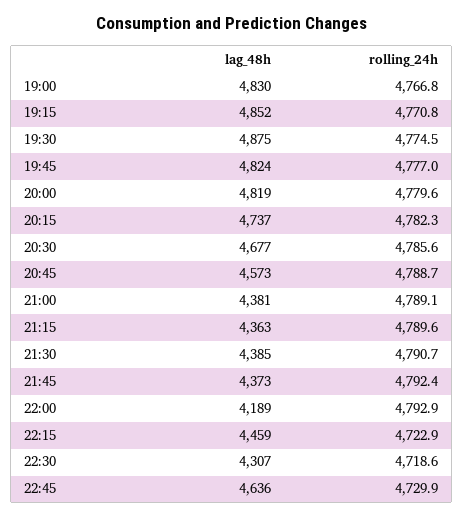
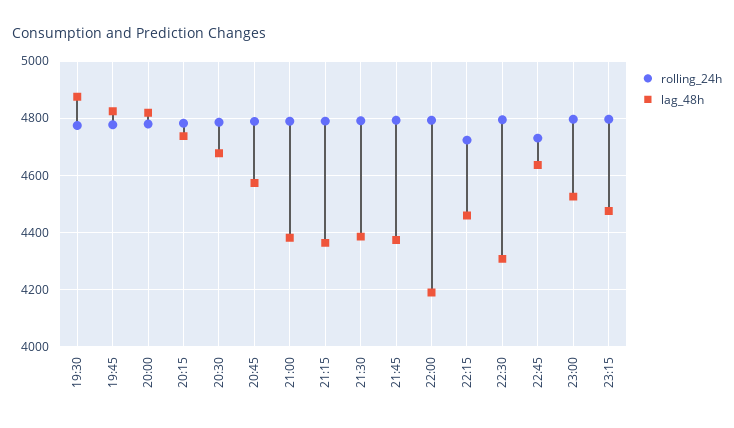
lag_48h, 19:00: 4830 -> none
rolling_24h, 19:00: 4766.8 -> none
lag_48h, 19:15: 4852 -> none
rolling_24h, 19:15: 4770.8 -> none
rolling_24h, 22:30: 4718.6 -> 4800
rolling_24h, 23:00: none -> 4800
lag_48h, 23:00: none -> 4525
rolling_24h, 23:15: none -> 4800
lag_48h, 23:15: none -> 4475

